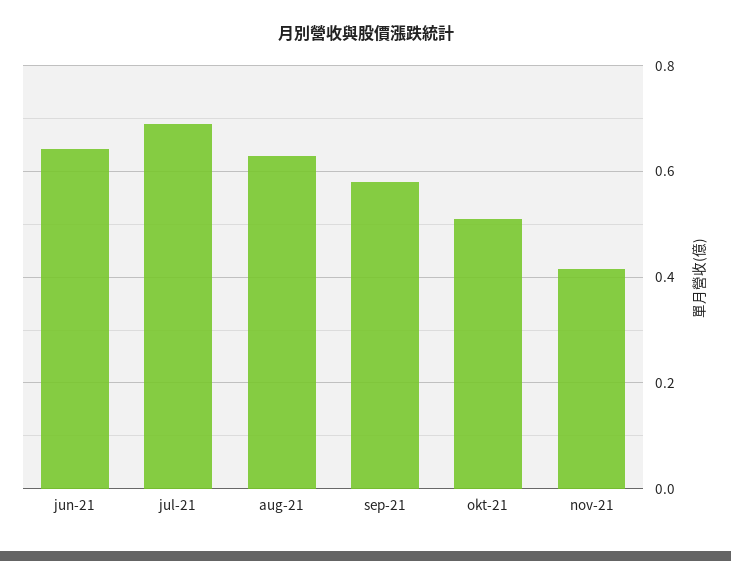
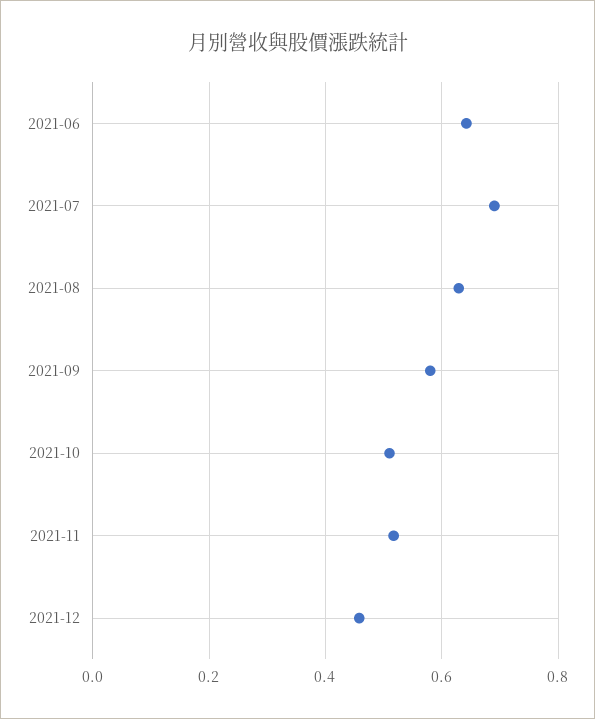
nov-21: 0.42 -> 0.52
2021-12: none -> 0.46

